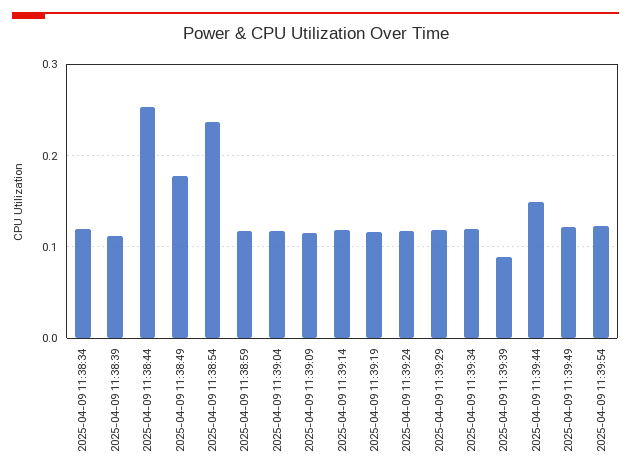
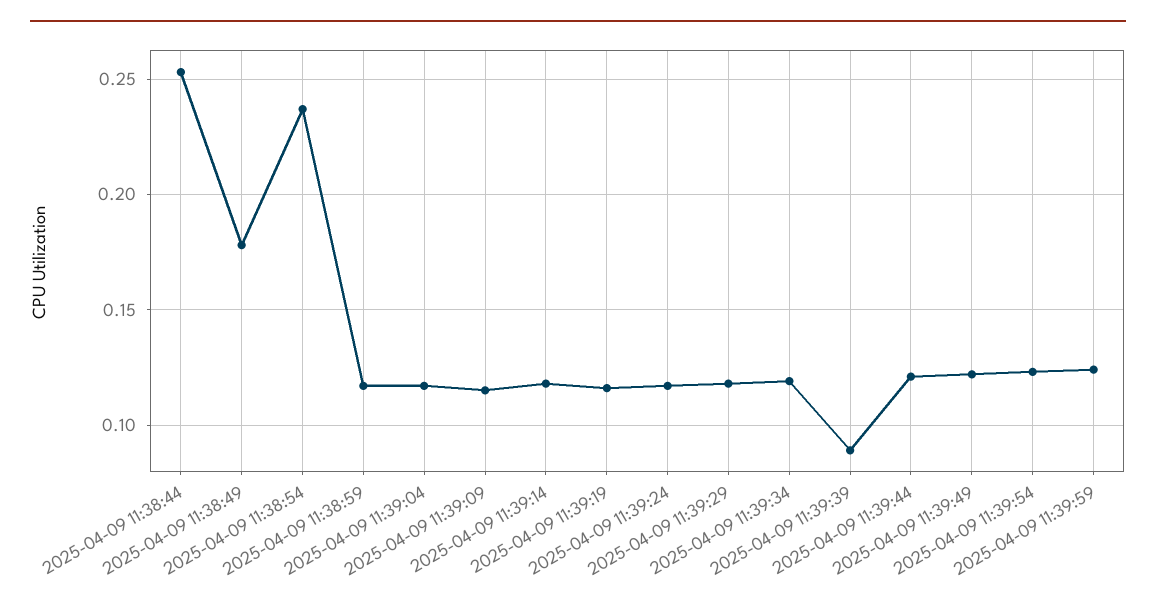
2025-04-09 11:38:34: 0.12 -> none
2025-04-09 11:38:39: 0.11 -> none
2025-04-09 11:39:44: 0.15 -> 0.12
2025-04-09 11:39:59: none -> 0.125

